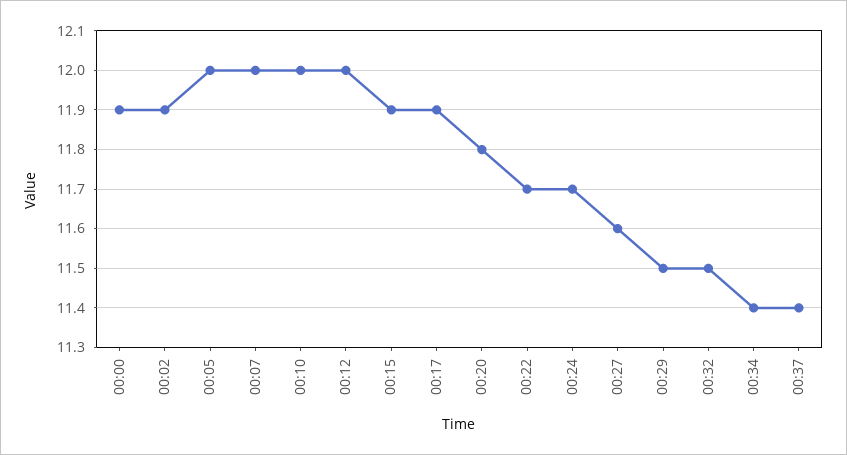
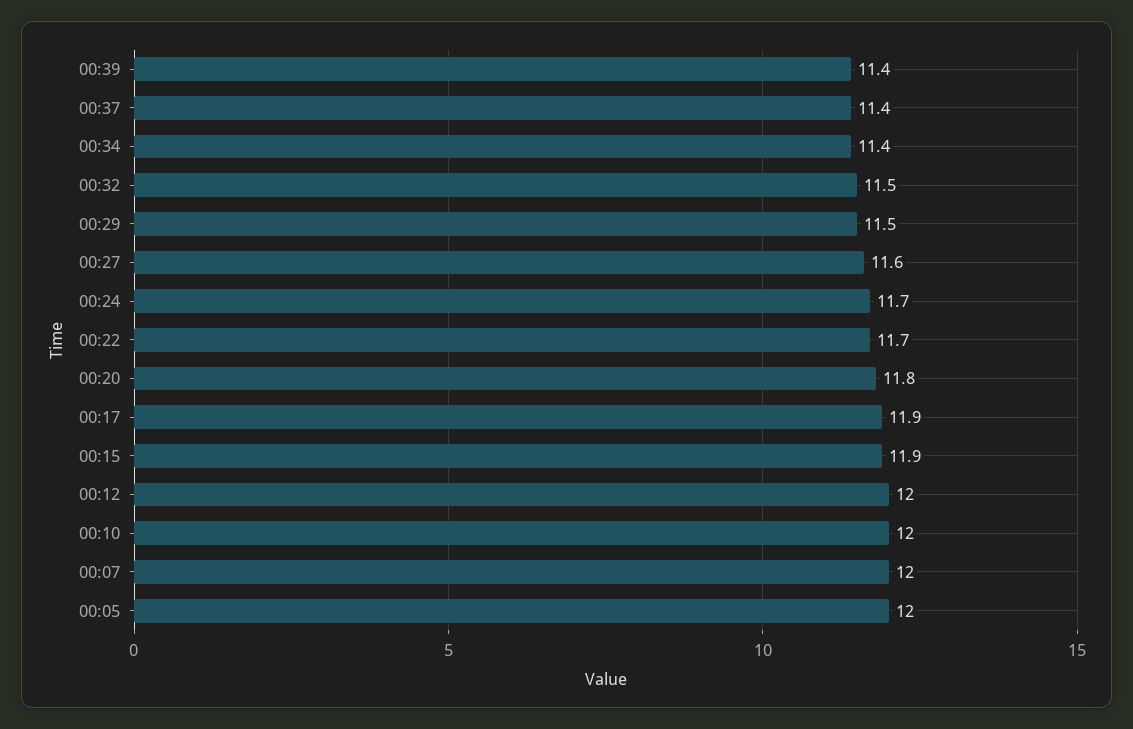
00:00: 11.9 -> none
00:02: 11.9 -> none
00:39: none -> 11.4

